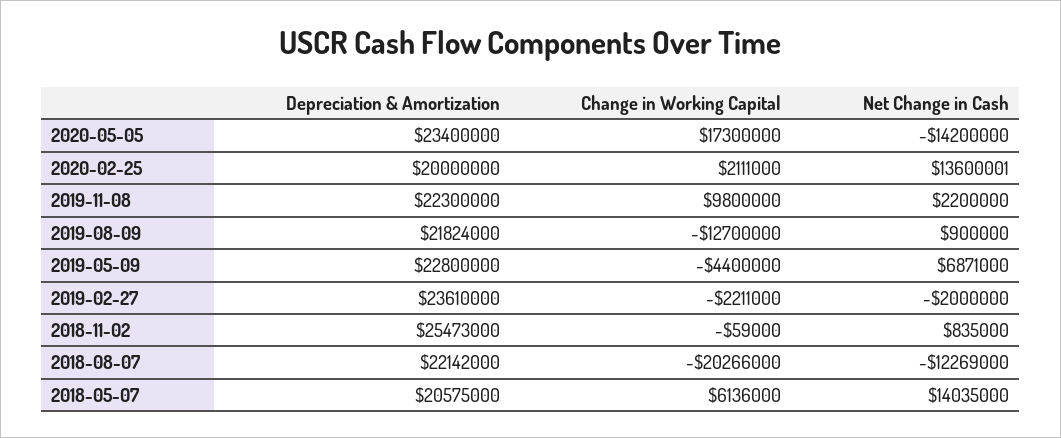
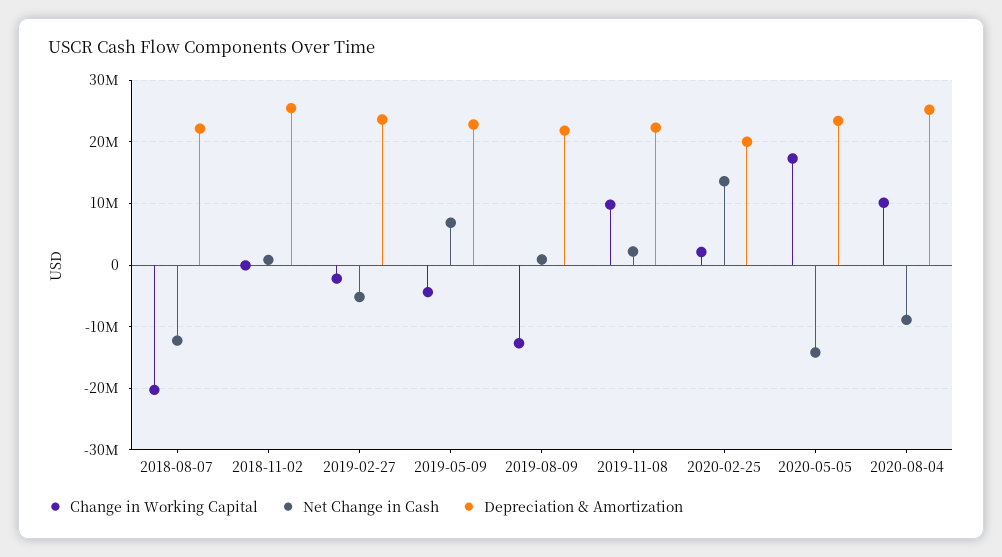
Net Change in Cash, 2019-02-27: -2000000 -> -5000000
Depreciation & Amortization, 2018-05-07: 20575000 -> none
Change in Working Capital, 2018-05-07: 6136000 -> none
Net Change in Cash, 2018-05-07: 14035000 -> none
Change in Working Capital, 2020-08-04: none -> 10000000
Net Change in Cash, 2020-08-04: none -> -9000000
Depreciation & Amortization, 2020-08-04: none -> 25000000

